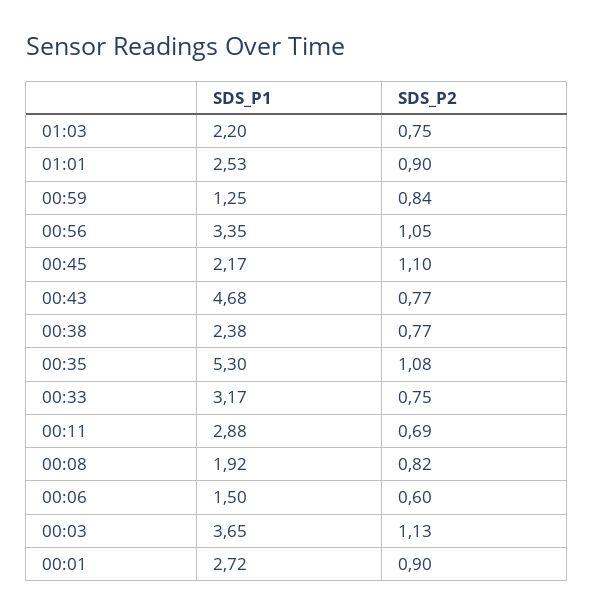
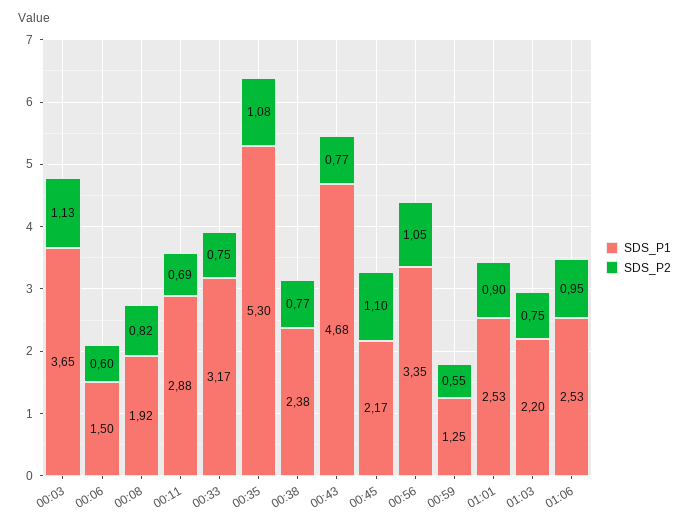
SDS_P2, 00:59: 0.84 -> 0.55
SDS_P1, 00:01: 2.72 -> none
SDS_P2, 00:01: 0.9 -> none
SDS_P1, 01:06: none -> 2.53
SDS_P2, 01:06: none -> 0.95

